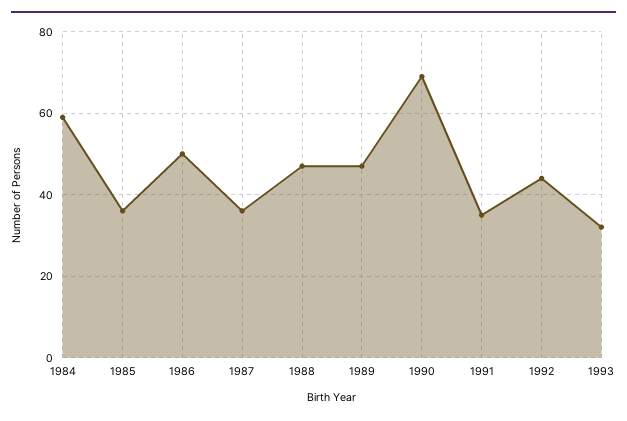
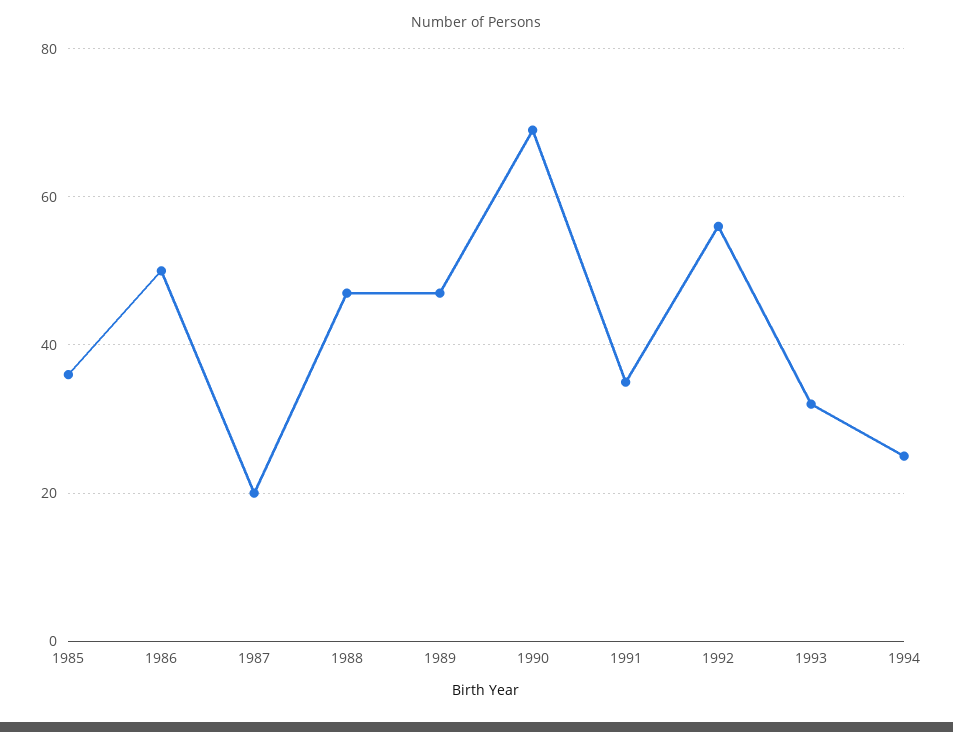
1984: 60 -> none
1987: 35 -> 20
1992: 45 -> 55
1994: none -> 25

